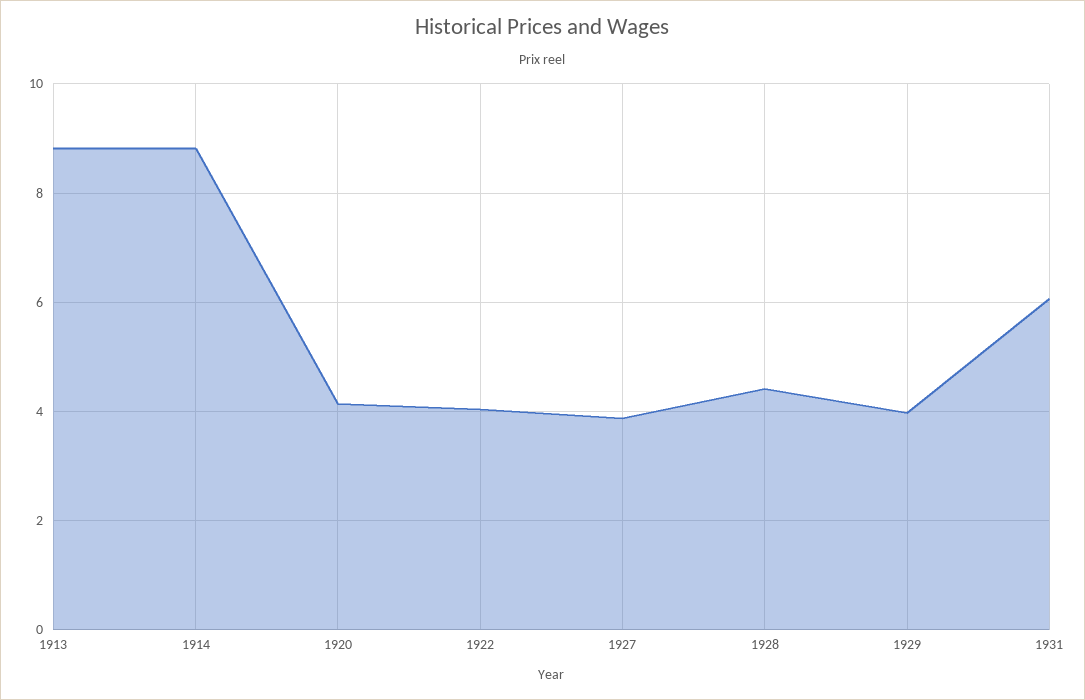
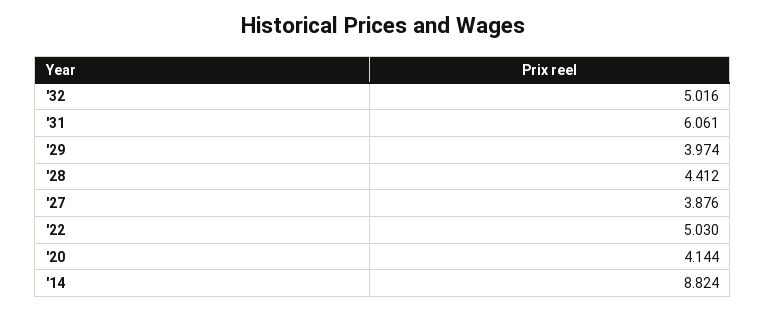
1913: 8.8 -> none
1922: 4 -> 5.03
'32: none -> 5.016

